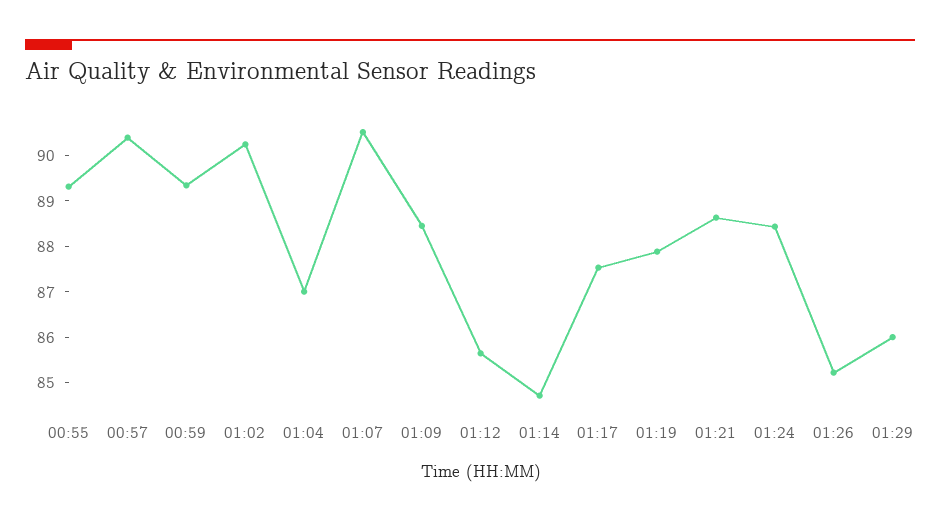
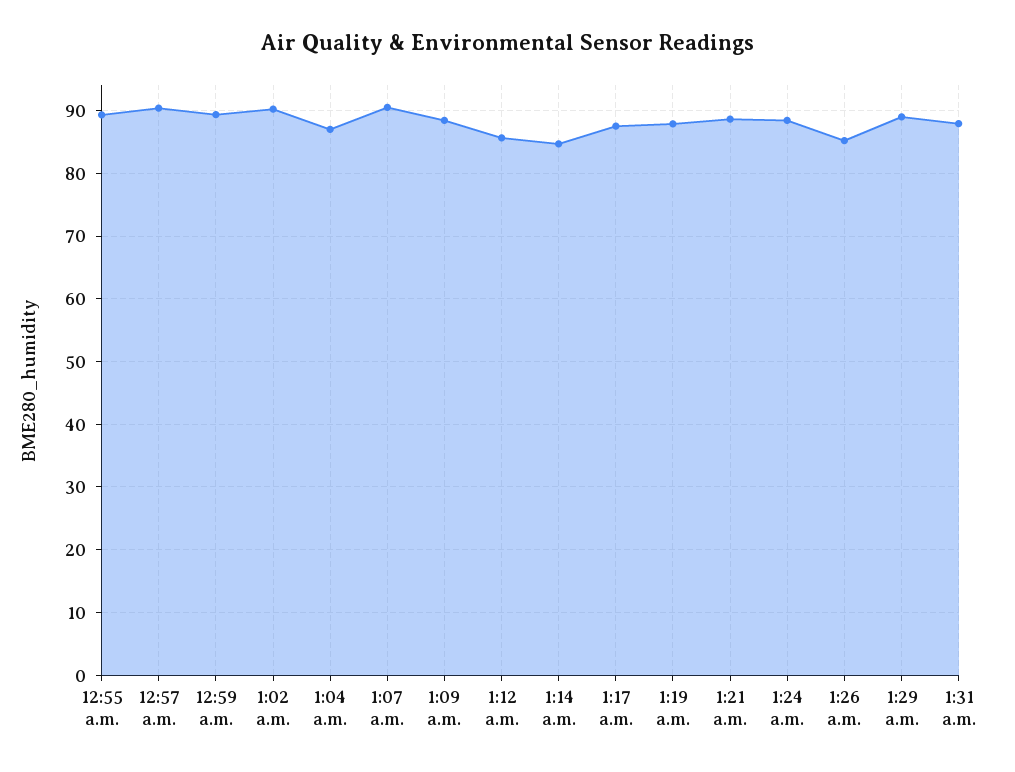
01:29: 86 -> 89
1:31 a.m.: none -> 88

